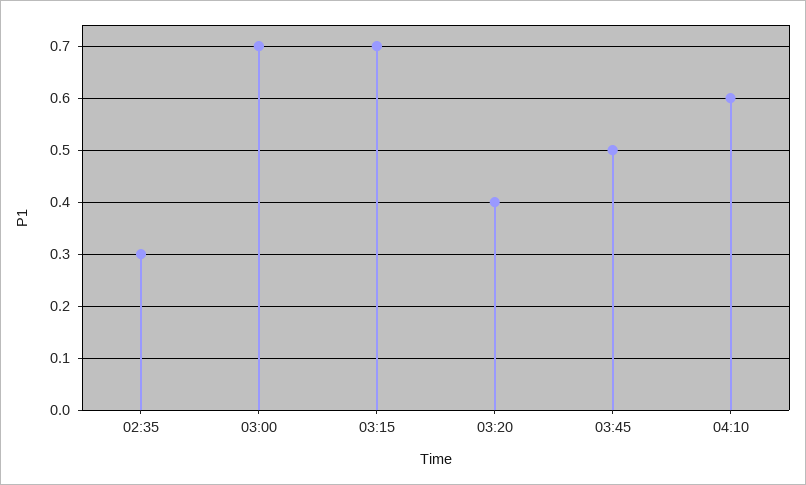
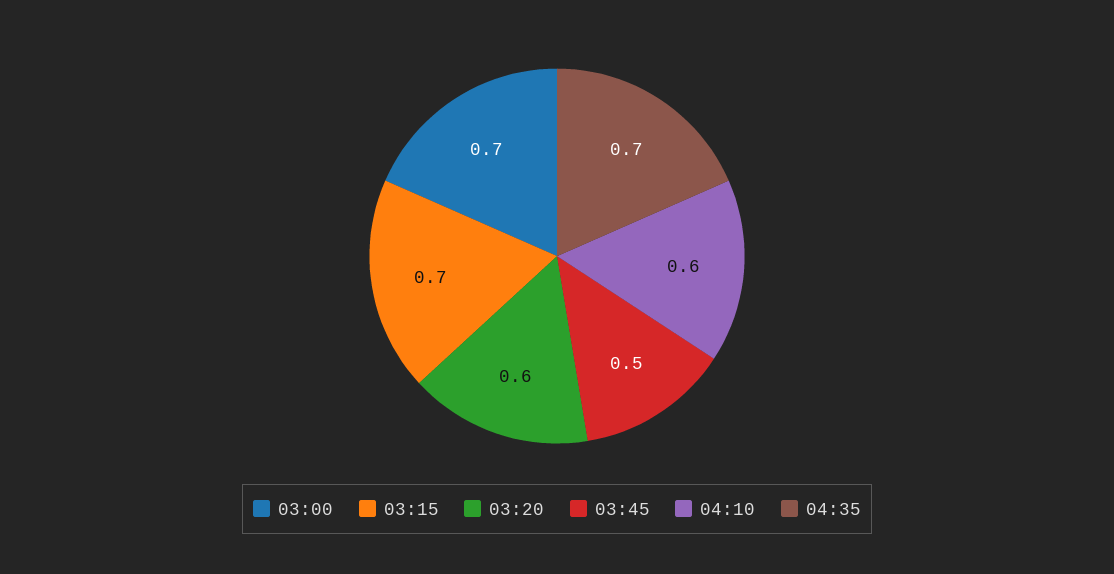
02:35: 0.3 -> none
03:20: 0.4 -> 0.6
04:35: none -> 0.7

